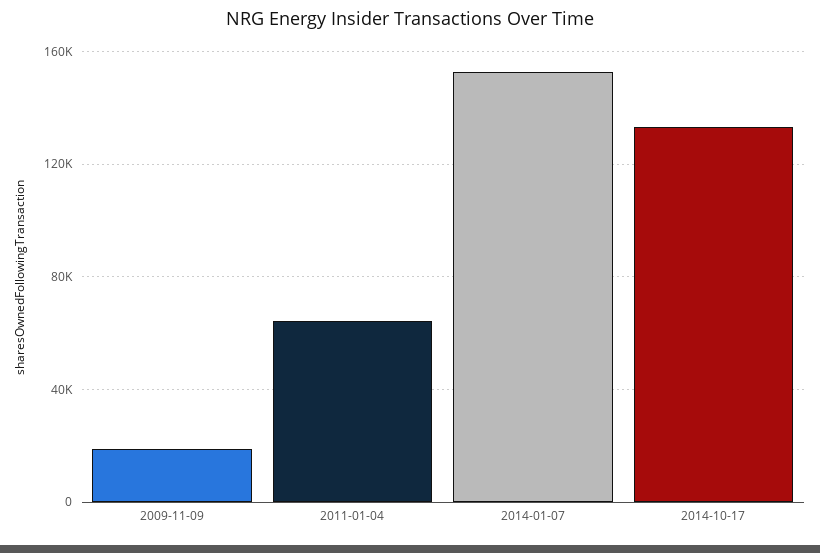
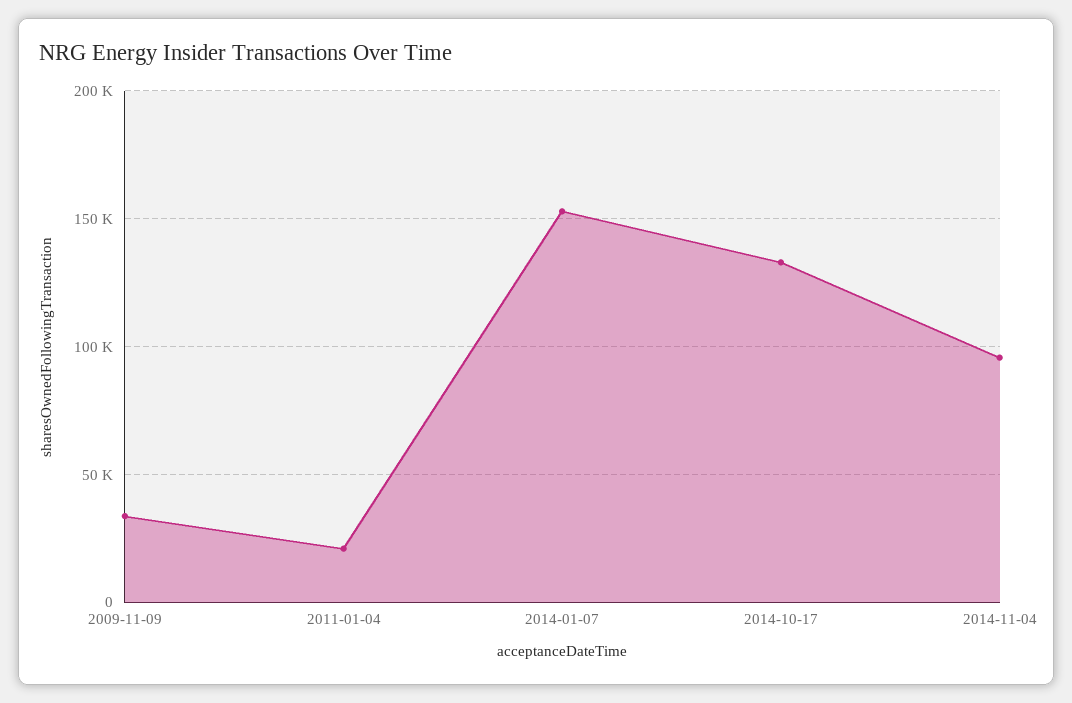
2009-11-09: 20000 -> 35000
2011-01-04: 65000 -> 20000
2014-11-04: none -> 95000

